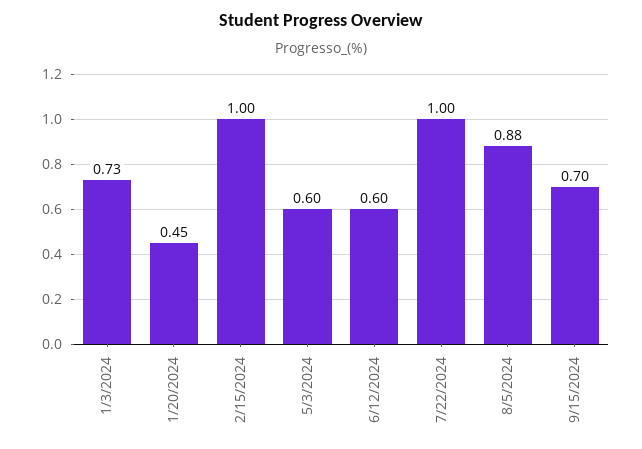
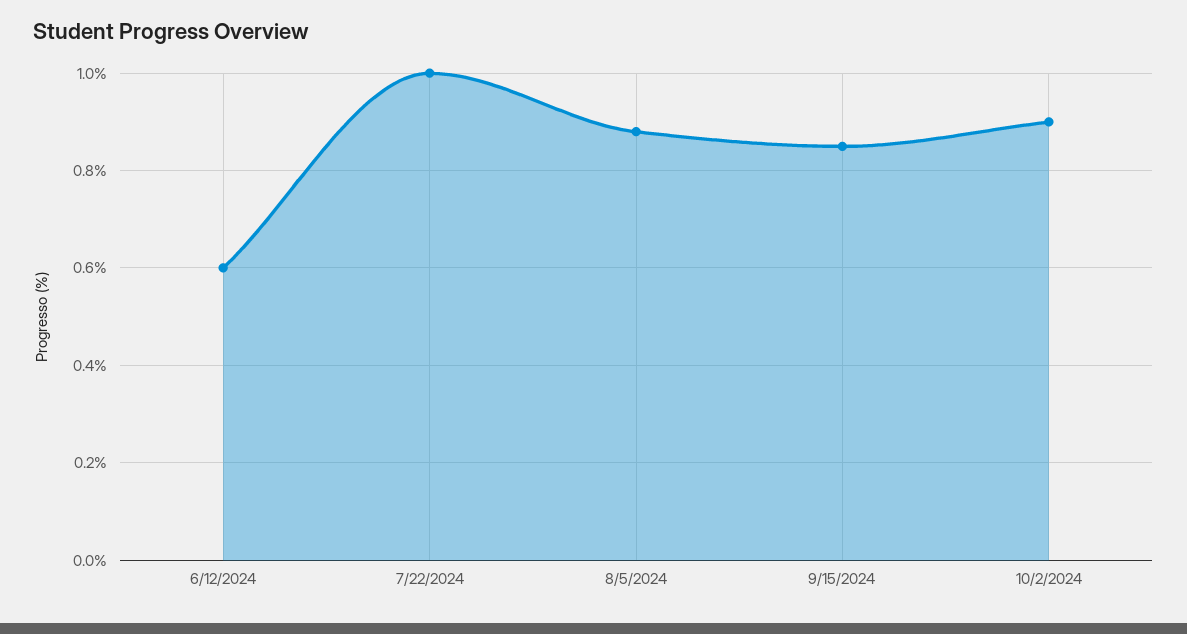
1/3/2024: 0.73 -> none
1/20/2024: 0.45 -> none
2/15/2024: 1 -> none
5/3/2024: 0.6 -> none
9/15/2024: 0.7 -> 0.85
10/2/2024: none -> 0.9

